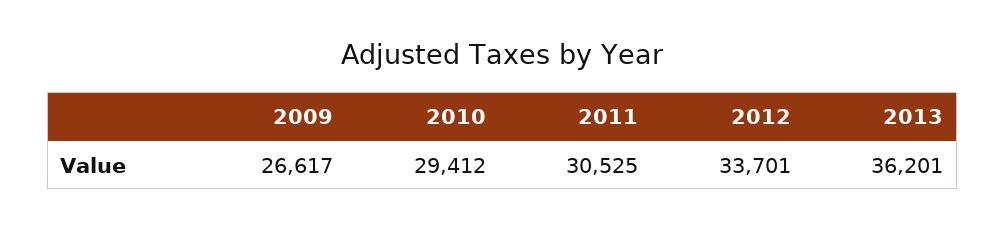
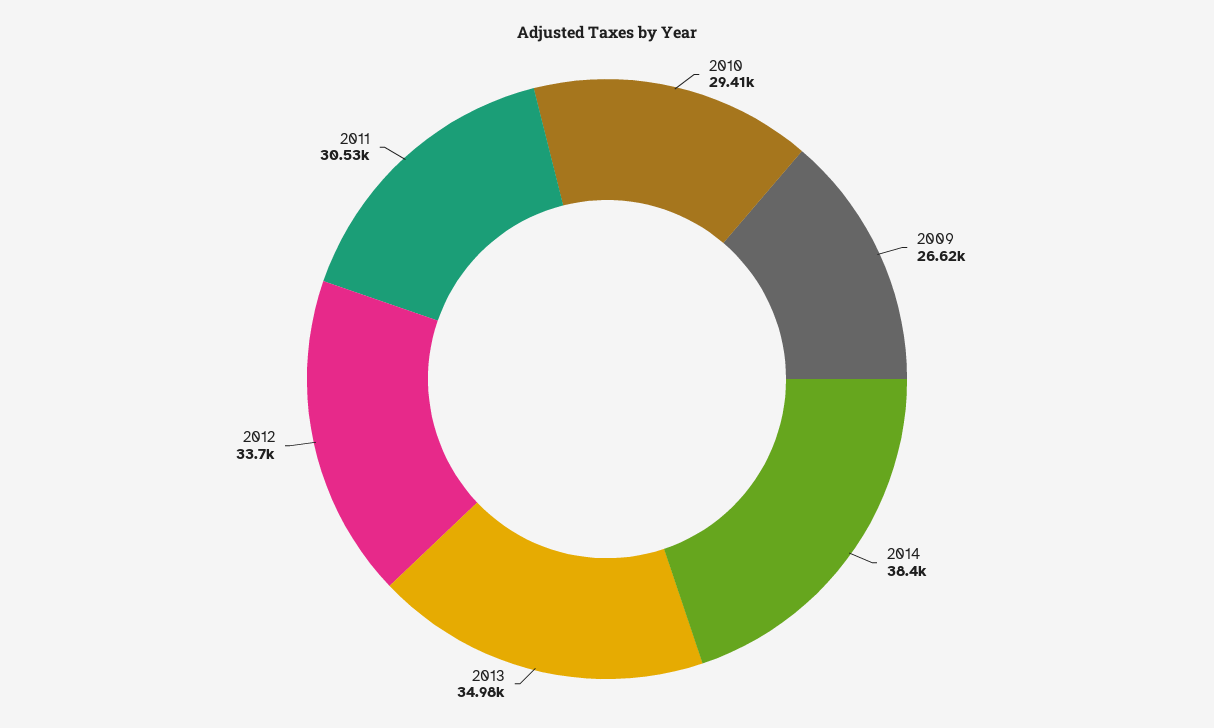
2013: 36201 -> 34980
2014: none -> 38400

